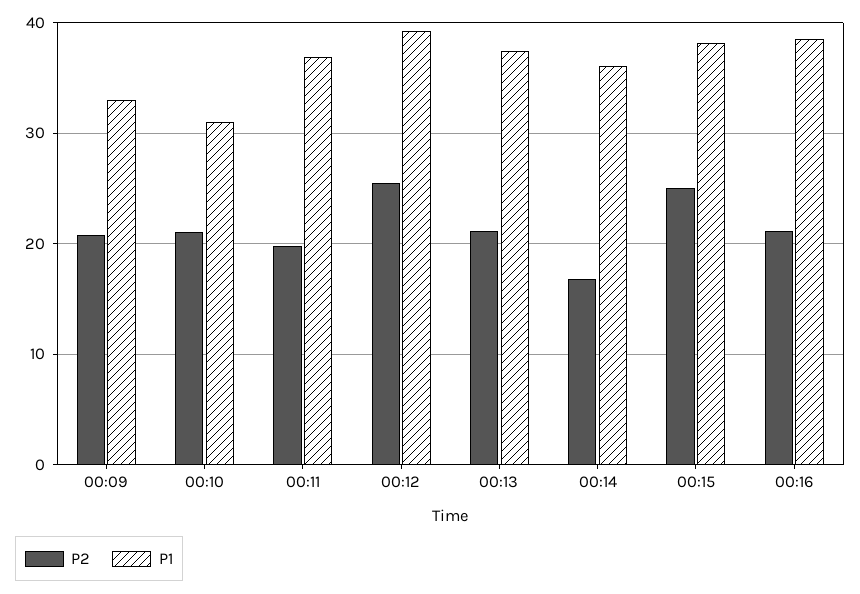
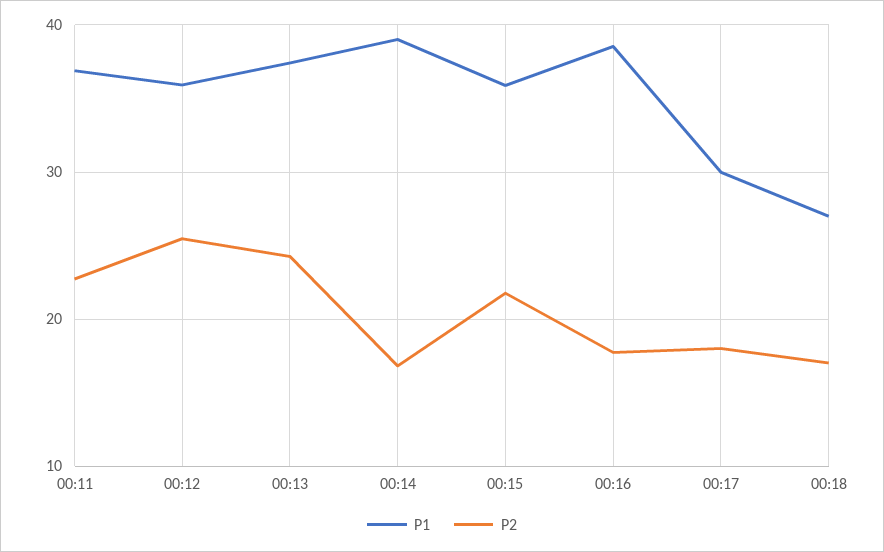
P2, 00:09: 21 -> none
P1, 00:09: 33 -> none
P2, 00:10: 21 -> none
P1, 00:10: 31 -> none
P2, 00:11: 20 -> 23
P1, 00:12: 39 -> 36
P2, 00:13: 21 -> 24
P1, 00:14: 36 -> 39
P2, 00:15: 25 -> 22
P1, 00:15: 38 -> 36
P2, 00:16: 21 -> 18
P1, 00:17: none -> 30
P2, 00:17: none -> 18
P1, 00:18: none -> 27
P2, 00:18: none -> 17

